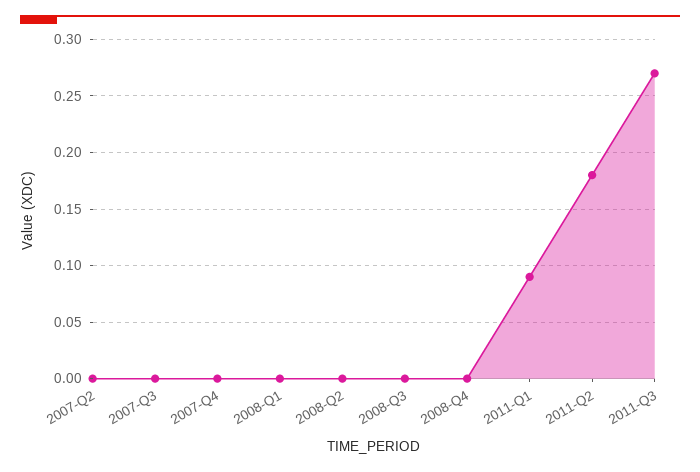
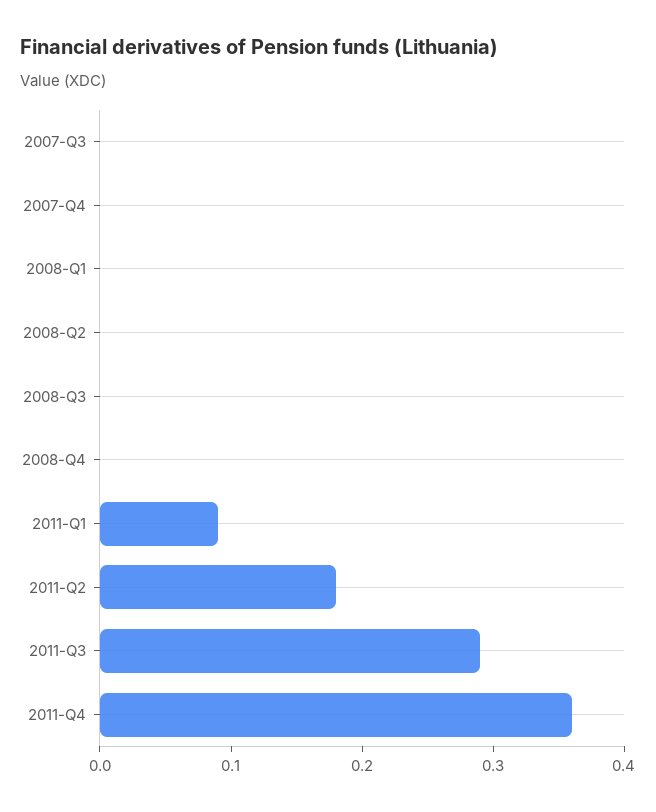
2007-Q2: 0 -> none
2011-Q3: 0.27 -> 0.29
2011-Q4: none -> 0.36

